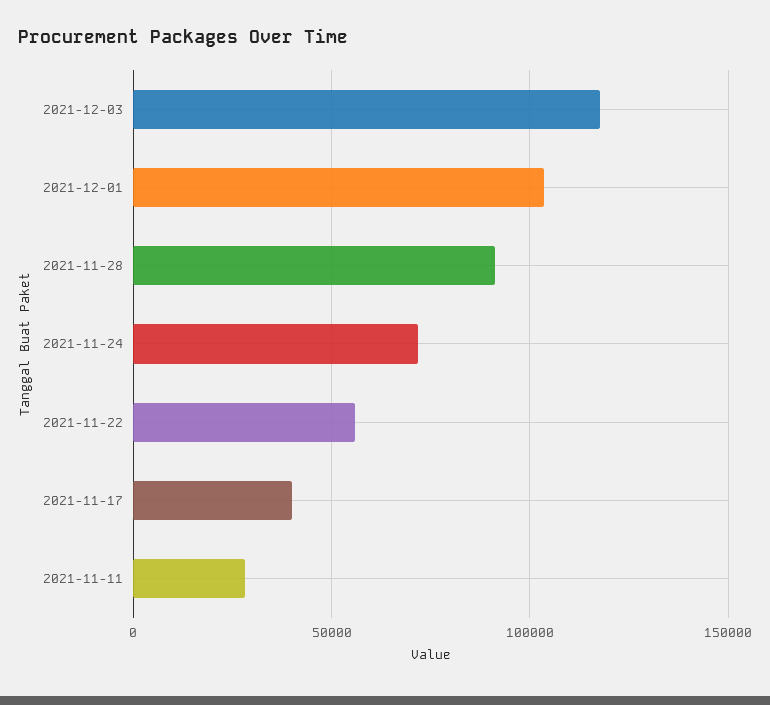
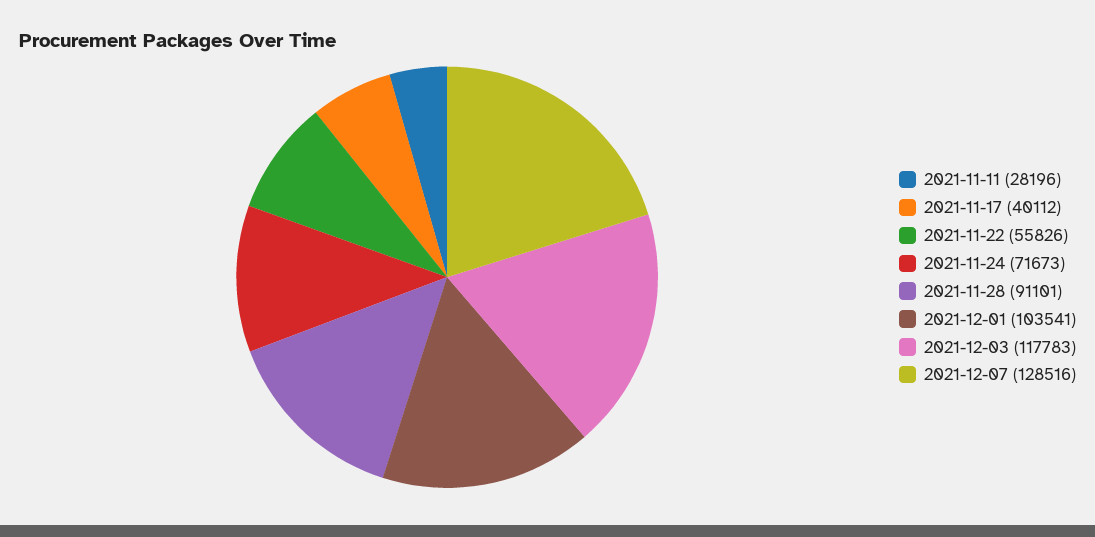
2021-12-07: none -> 128516

